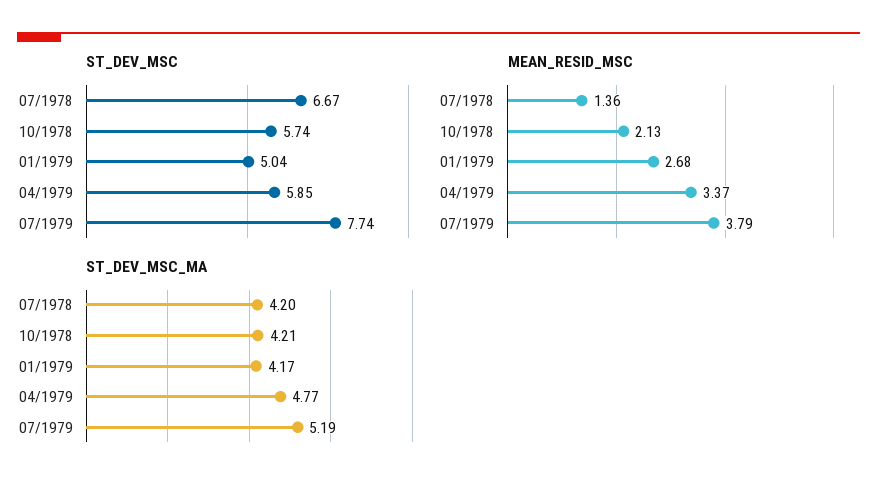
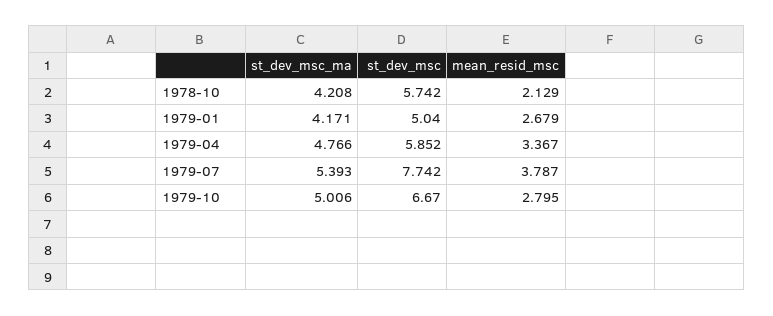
ST_DEV_MSC, 07/1978: 6.67 -> none
MEAN_RESID_MSC, 07/1978: 1.36 -> none
ST_DEV_MSC_MA, 07/1978: 4.2 -> none
ST_DEV_MSC_MA, 07/1979: 5.19 -> 5.393
ST_DEV_MSC_MA, 1979-10: none -> 5.006
ST_DEV_MSC, 1979-10: none -> 6.67
MEAN_RESID_MSC, 1979-10: none -> 2.795

